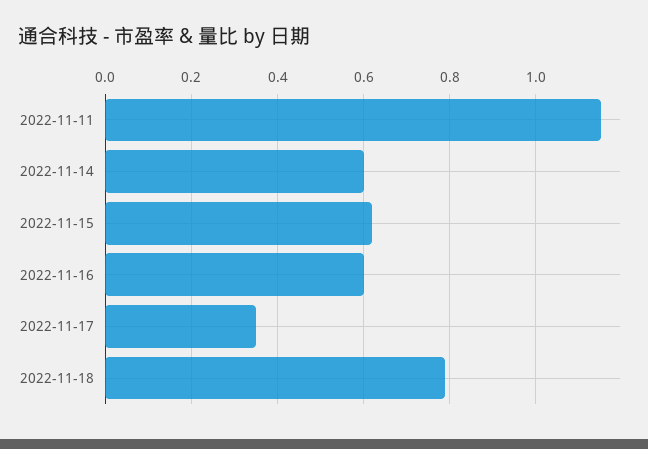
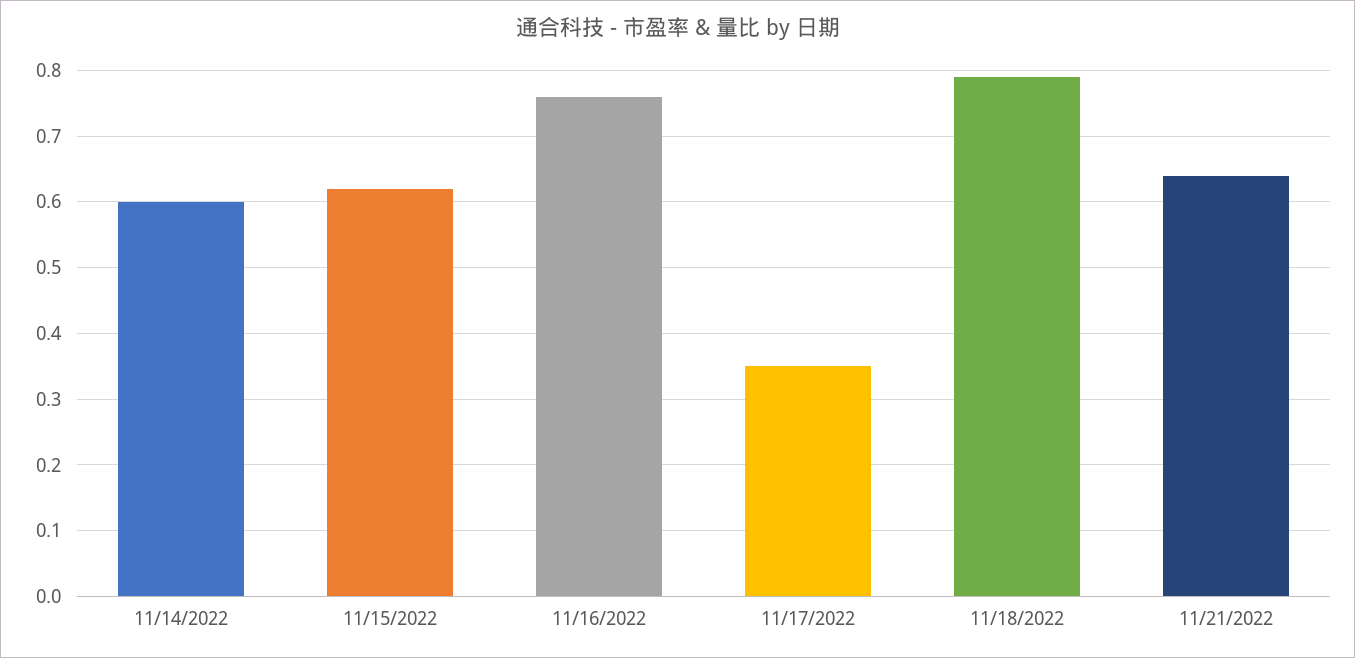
2022-11-11: 1.15 -> none
2022-11-16: 0.6 -> 0.76
11/21/2022: none -> 0.64

